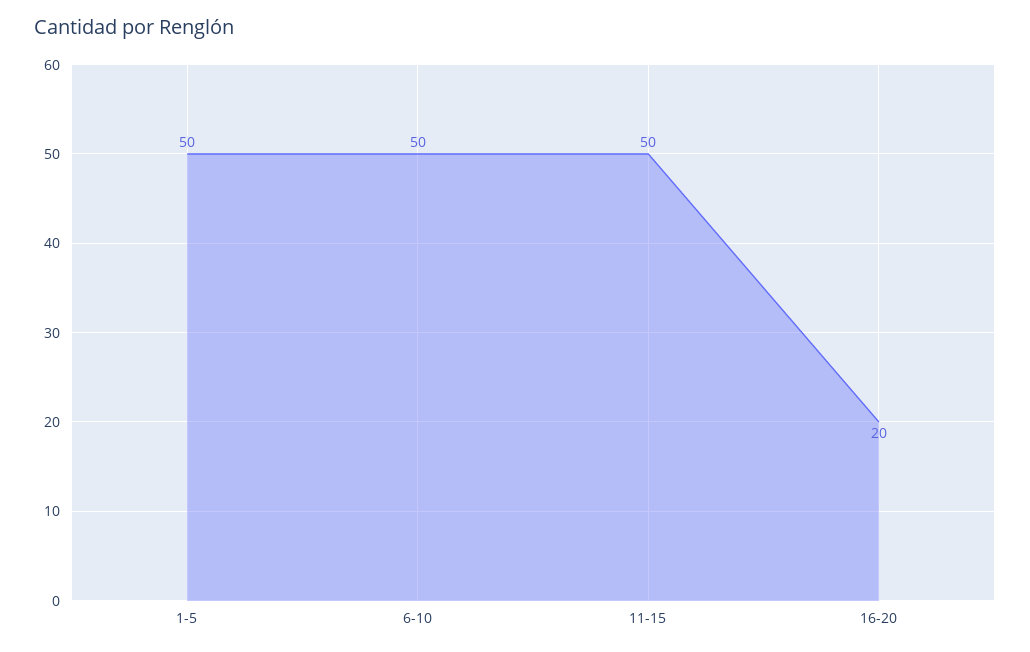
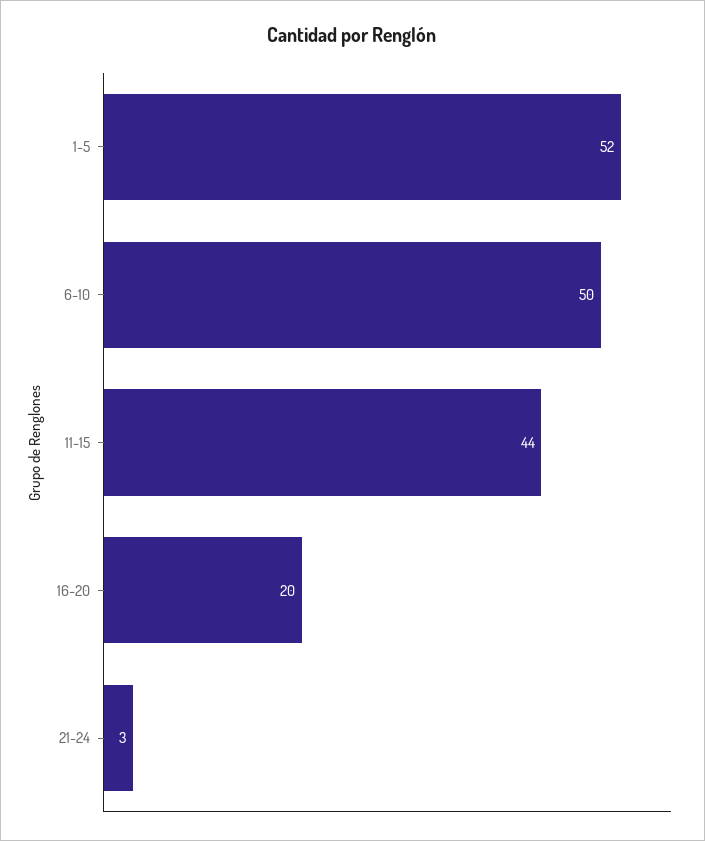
1-5: 50 -> 52
11-15: 50 -> 44
21-24: none -> 3

